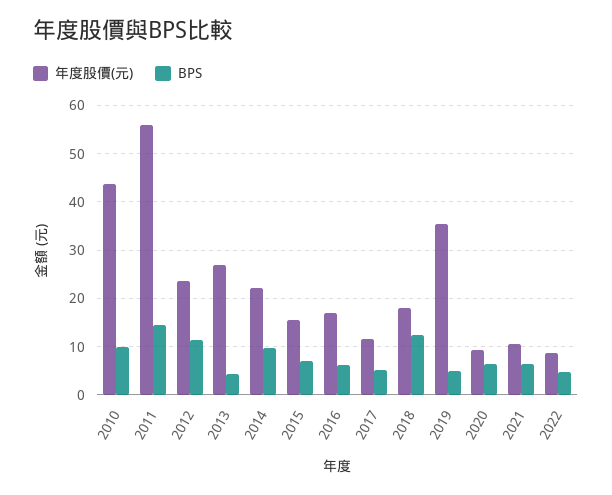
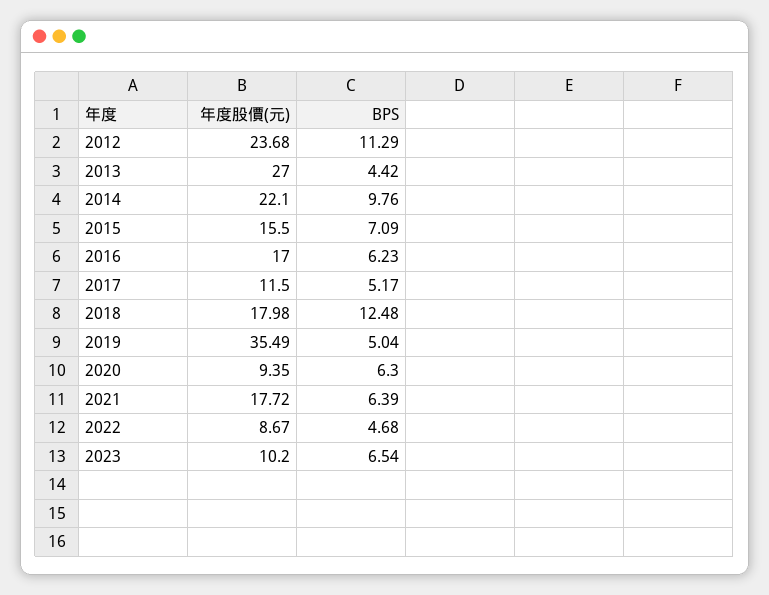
年度股價(元), 2010: 44 -> none
BPS, 2010: 10 -> none
年度股價(元), 2011: 56 -> none
BPS, 2011: 14 -> none
年度股價(元), 2021: 10 -> 17.72
年度股價(元), 2023: none -> 10.2
BPS, 2023: none -> 6.54

